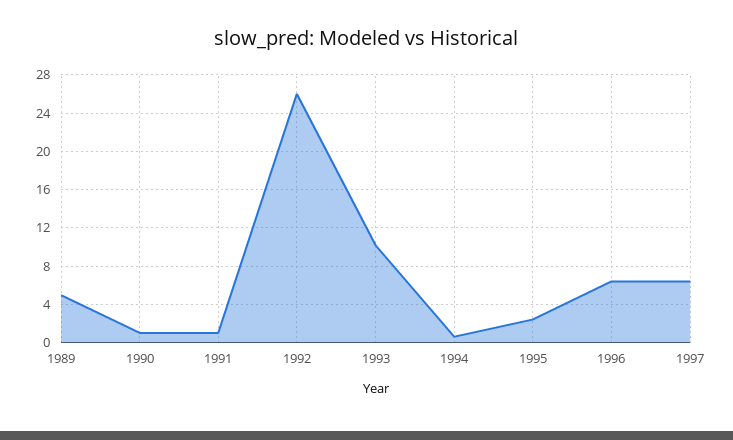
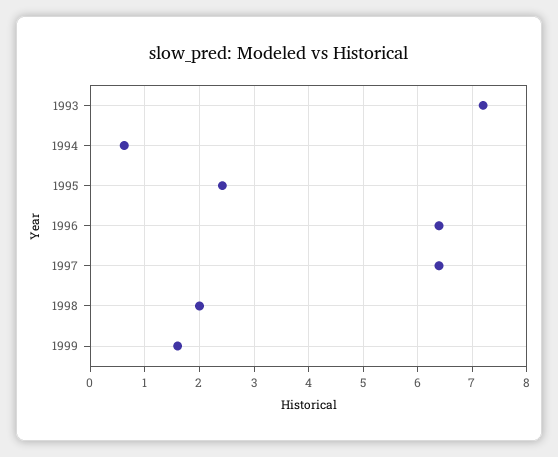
1989: 5 -> none
1990: 1 -> none
1991: 1 -> none
1992: 26 -> none
1993: 10 -> 7.2
1998: none -> 2
1999: none -> 1.6

